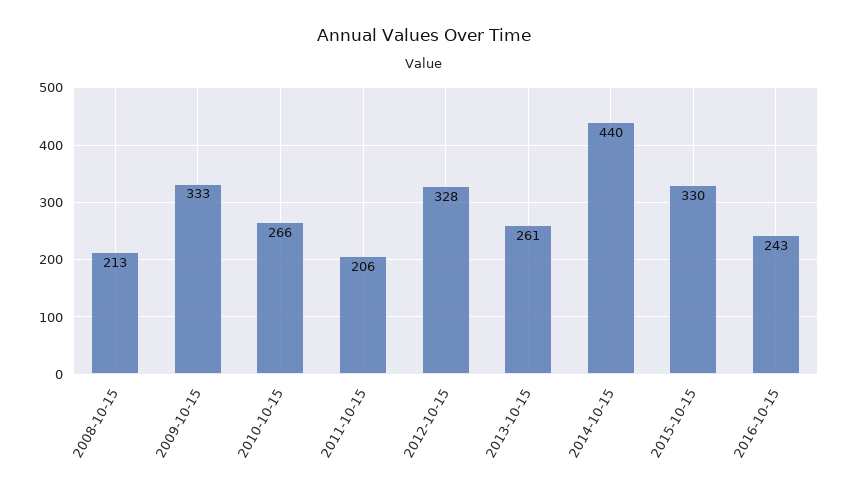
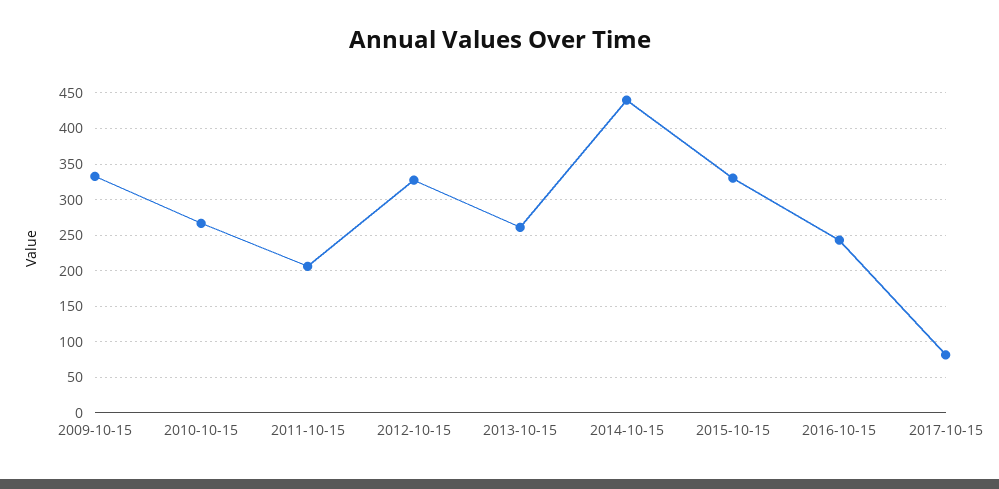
2008-10-15: 213 -> none
2017-10-15: none -> 80

